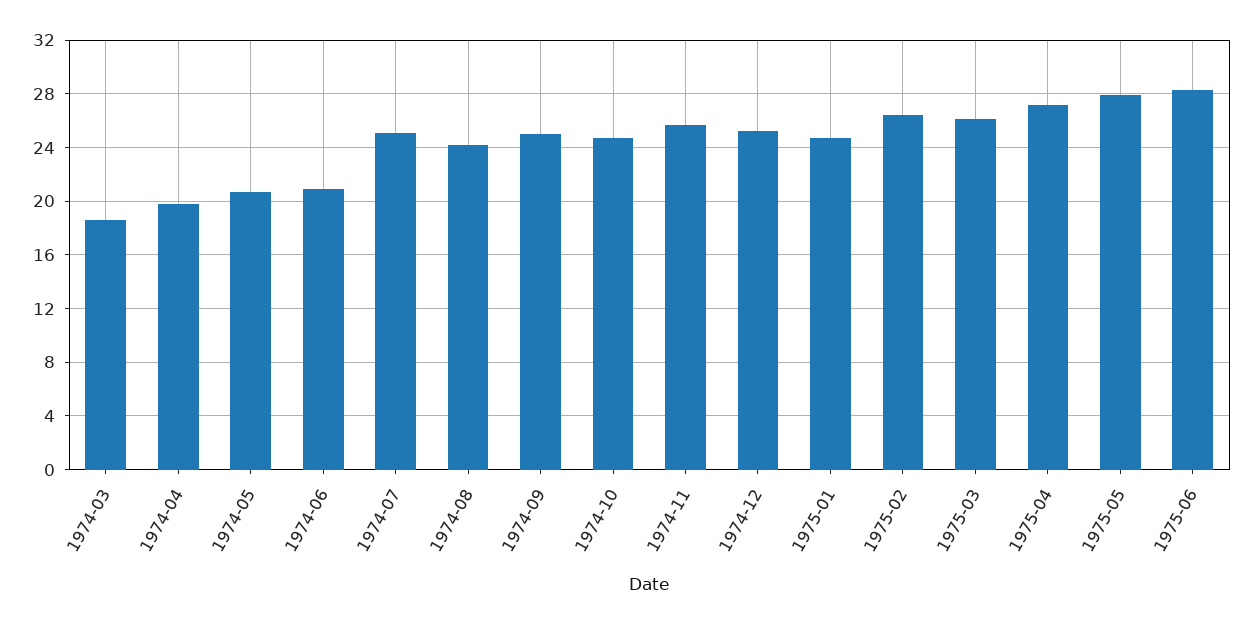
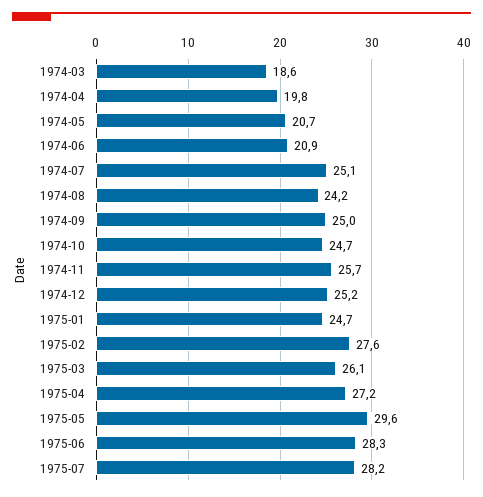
1975-02: 26.5 -> 27.6
1975-05: 28 -> 29.6
1975-07: none -> 28.2

